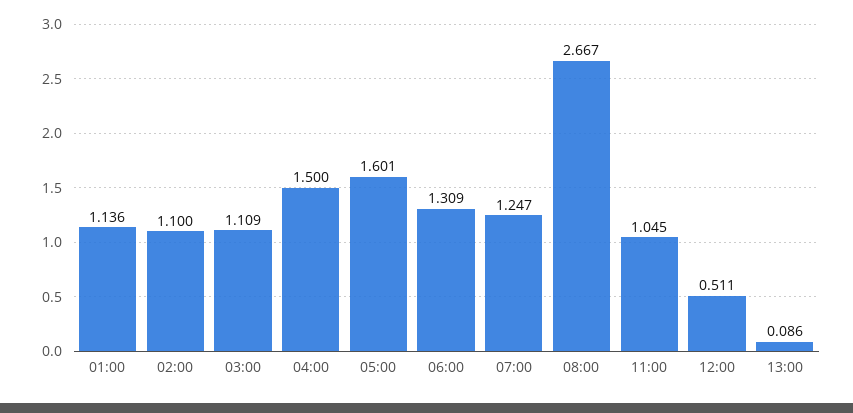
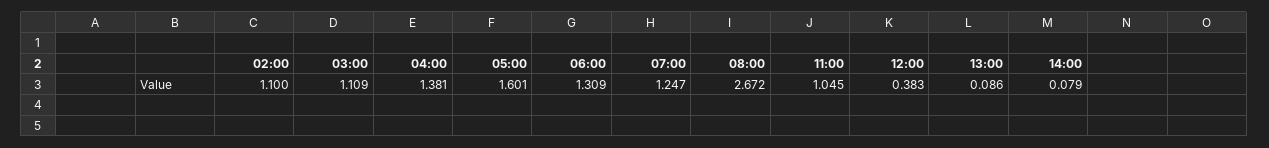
01:00: 1.136 -> none
04:00: 1.5 -> 1.381
08:00: 2.667 -> 2.672
12:00: 0.511 -> 0.383
14:00: none -> 0.079

